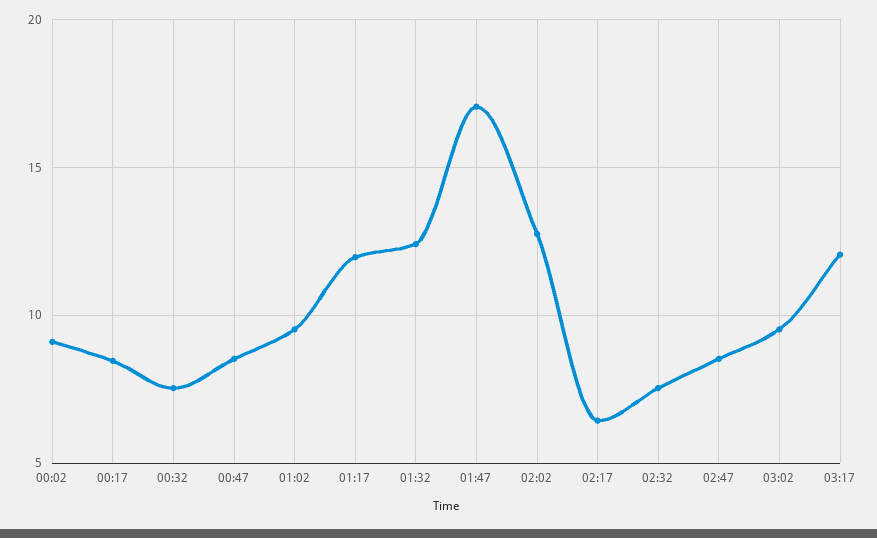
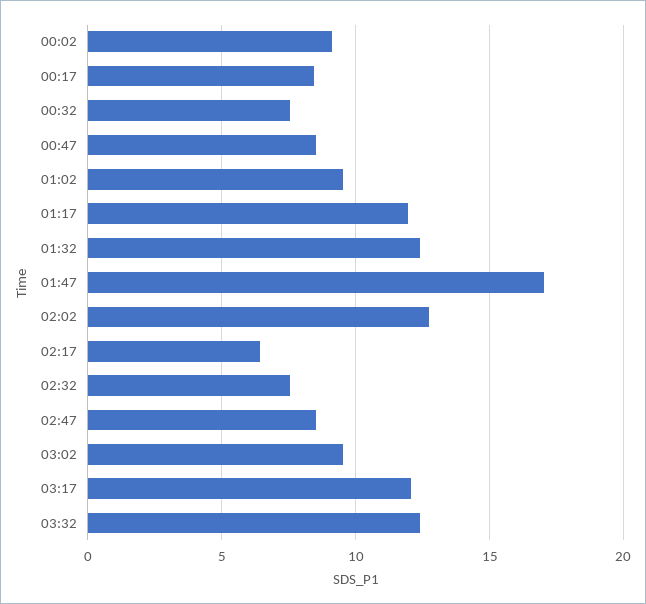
03:32: none -> 12.5

